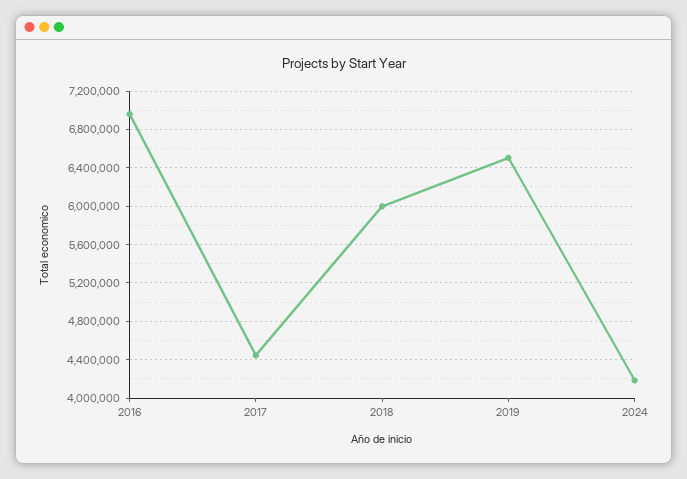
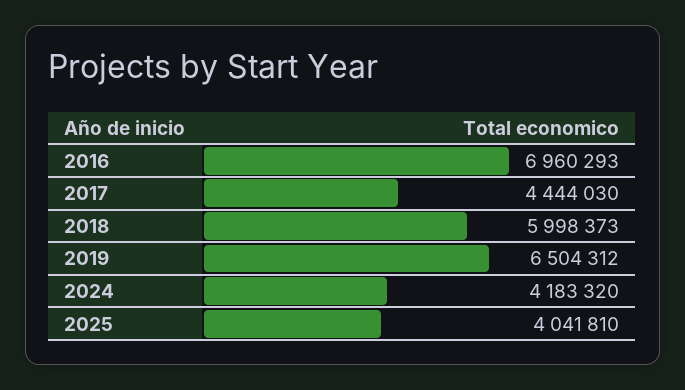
2025: none -> 4041810

